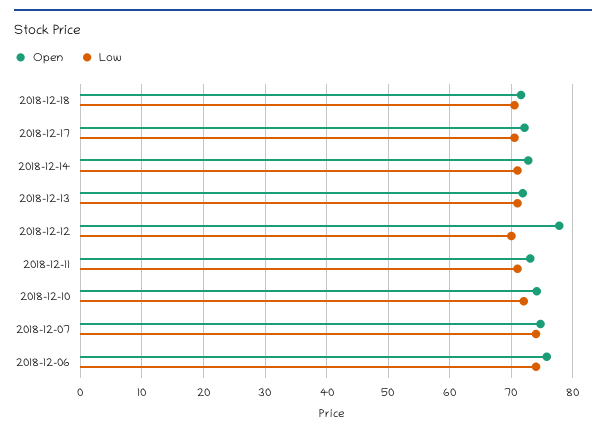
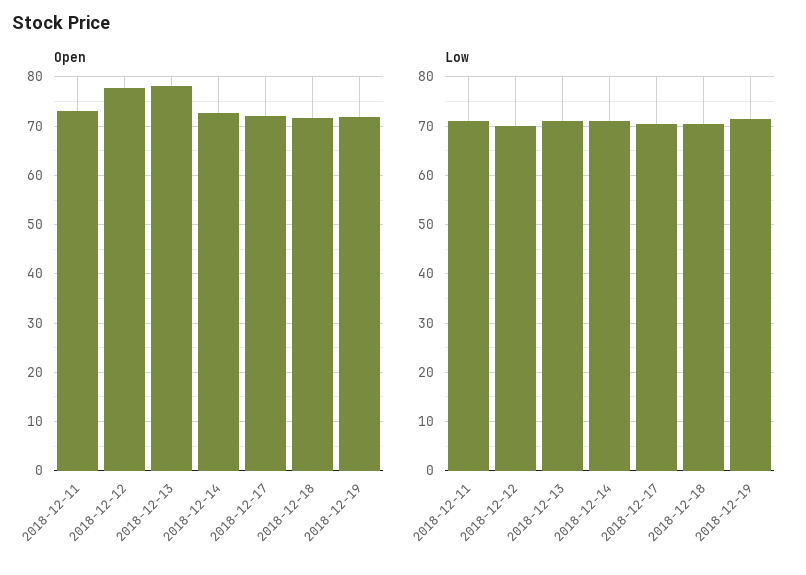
Open, 2018-12-13: 72 -> 78
Open, 2018-12-10: 74 -> none
Low, 2018-12-10: 72 -> none
Open, 2018-12-07: 75 -> none
Low, 2018-12-07: 74 -> none
Open, 2018-12-06: 76 -> none
Low, 2018-12-06: 74 -> none
Open, 2018-12-19: none -> 72
Low, 2018-12-19: none -> 72

